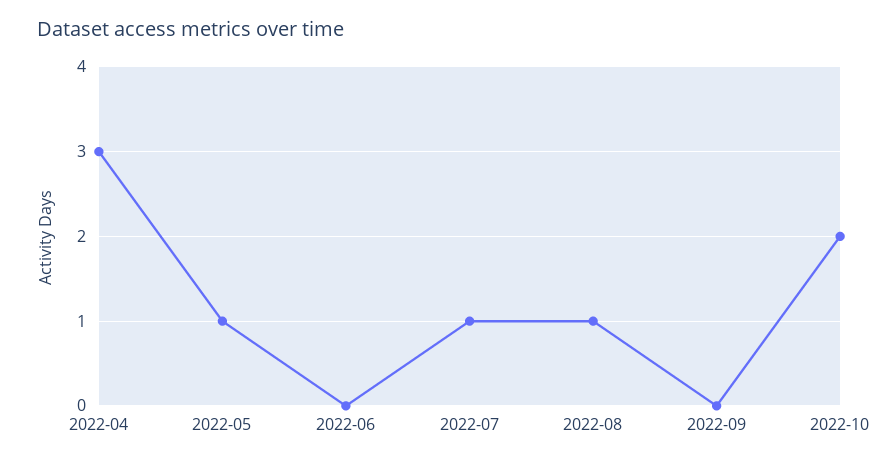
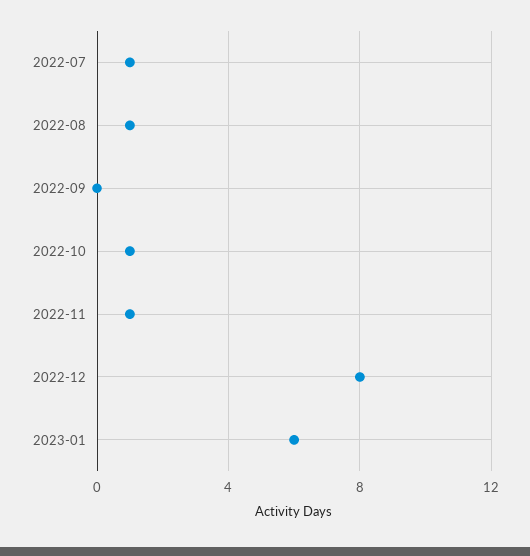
2022-04: 3 -> none
2022-05: 1 -> none
2022-06: 0 -> none
2022-10: 2 -> 1
2022-11: none -> 1
2022-12: none -> 8
2023-01: none -> 6

